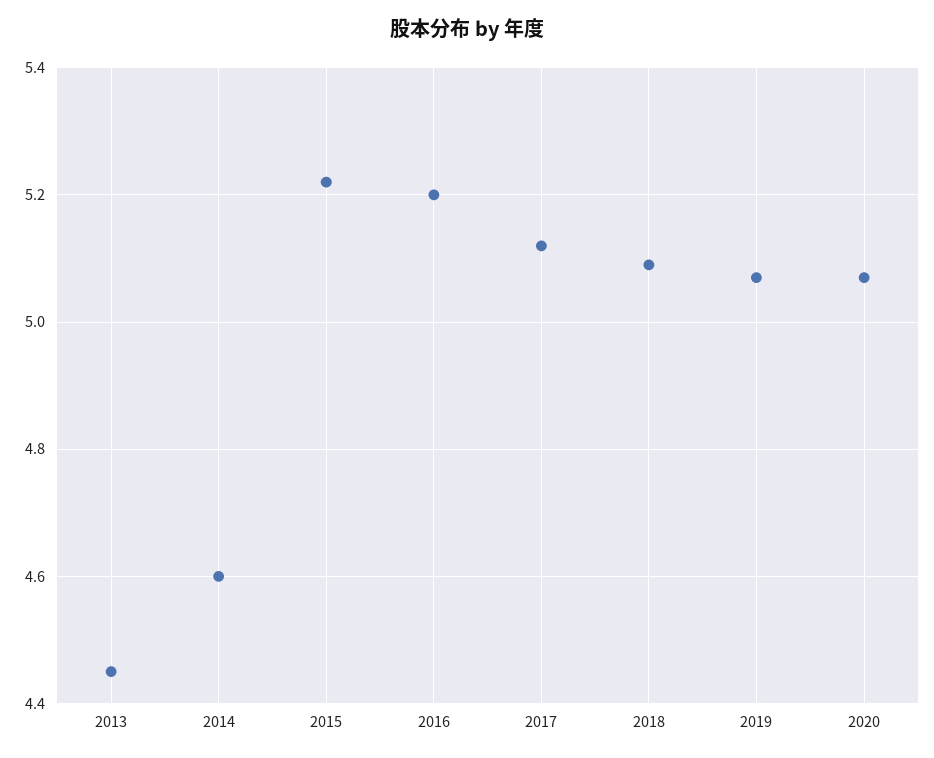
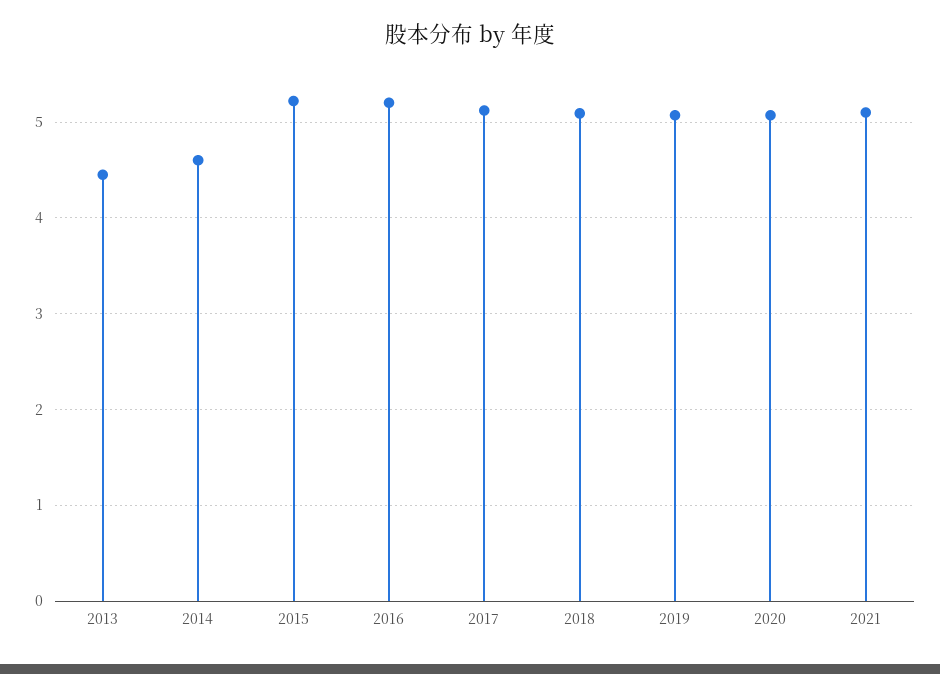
2021: none -> 5.1

